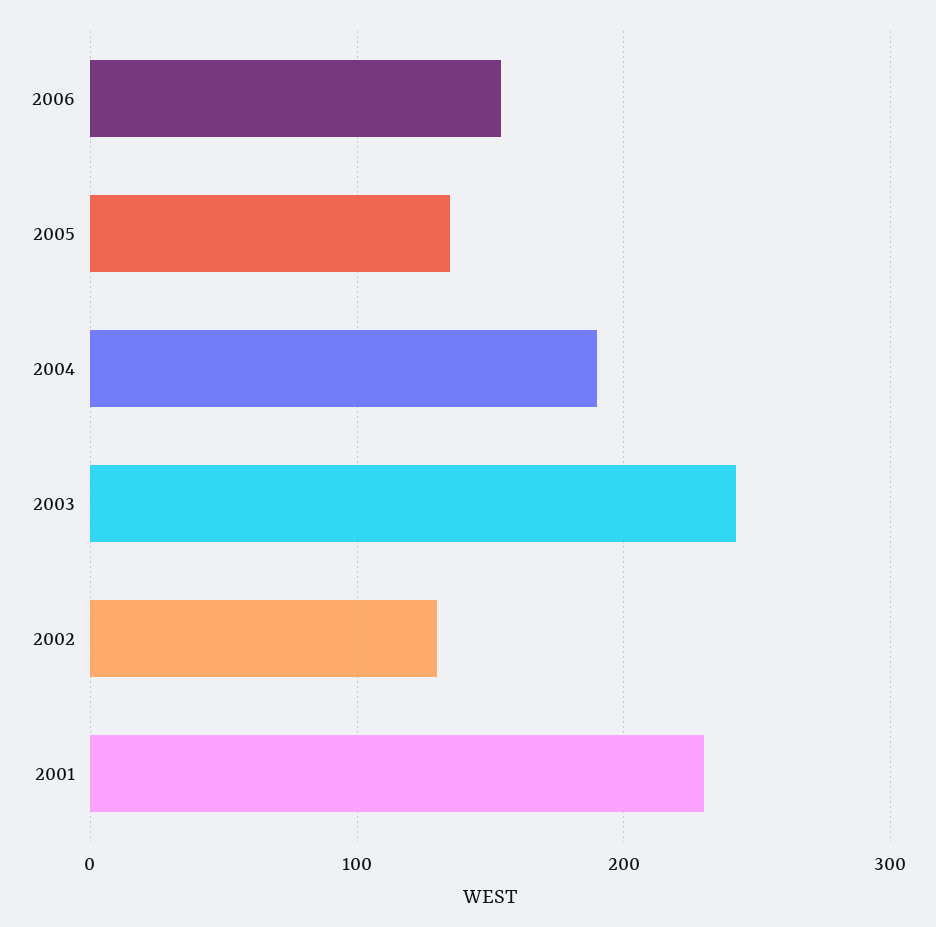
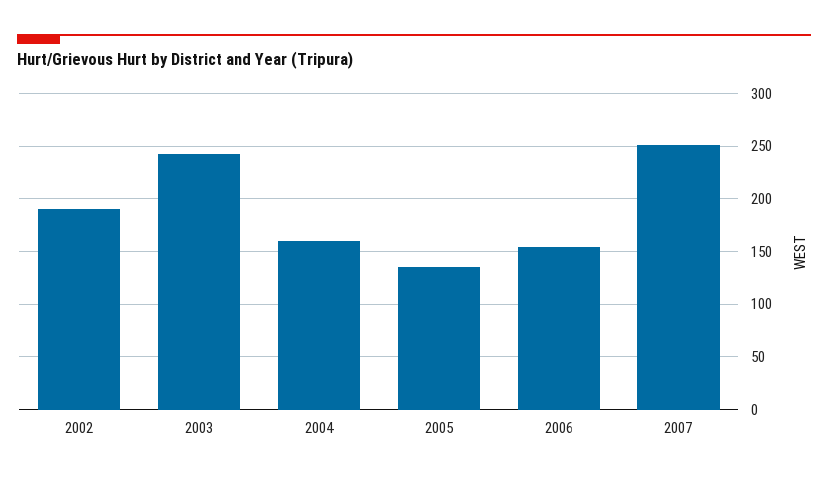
2004: 190 -> 160
2002: 130 -> 190
2001: 230 -> none
2007: none -> 250

